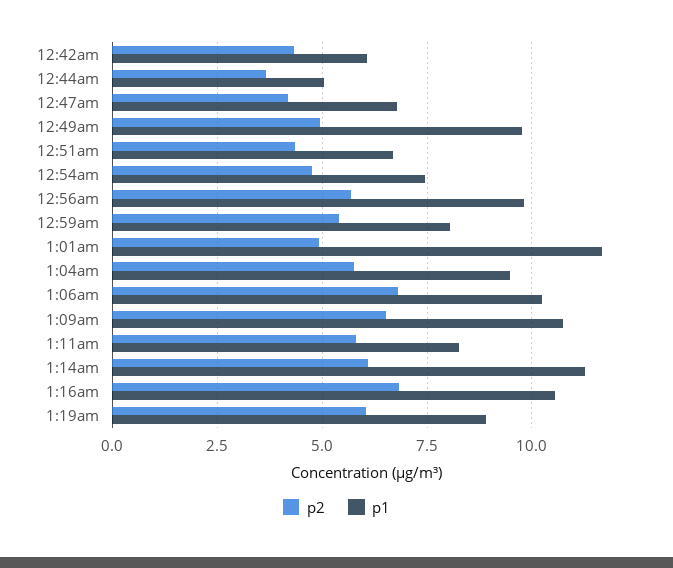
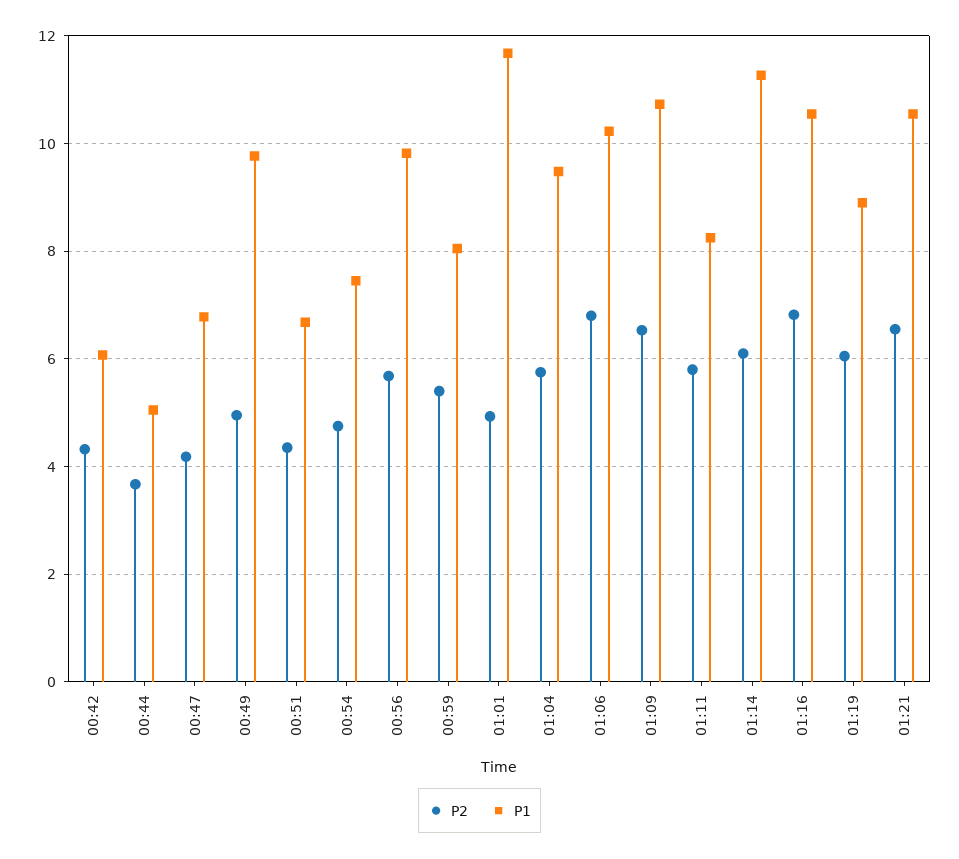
p2, 01:21: none -> 6.6
p1, 01:21: none -> 10.6

